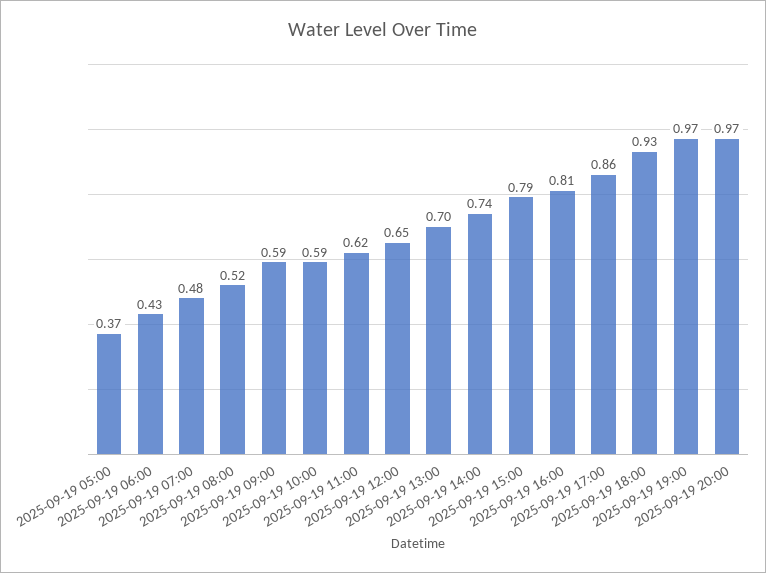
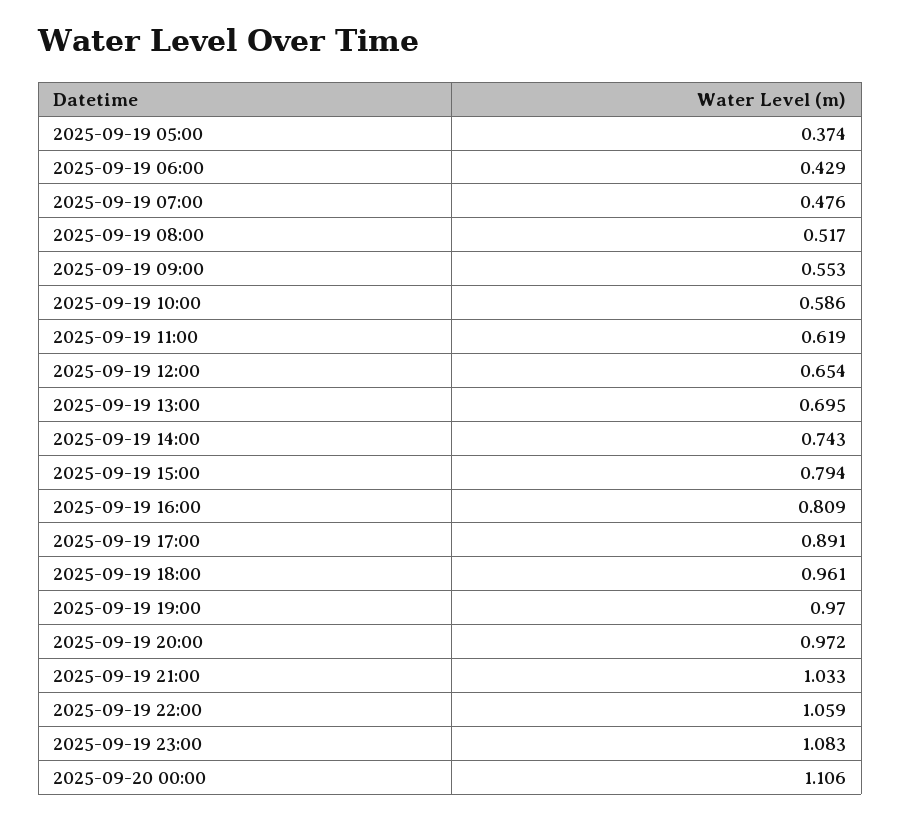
2025-09-19 09:00: 0.59 -> 0.553
2025-09-19 17:00: 0.86 -> 0.891
2025-09-19 18:00: 0.93 -> 0.961
2025-09-19 21:00: none -> 1.033
2025-09-19 22:00: none -> 1.059
2025-09-19 23:00: none -> 1.083
2025-09-20 00:00: none -> 1.106

